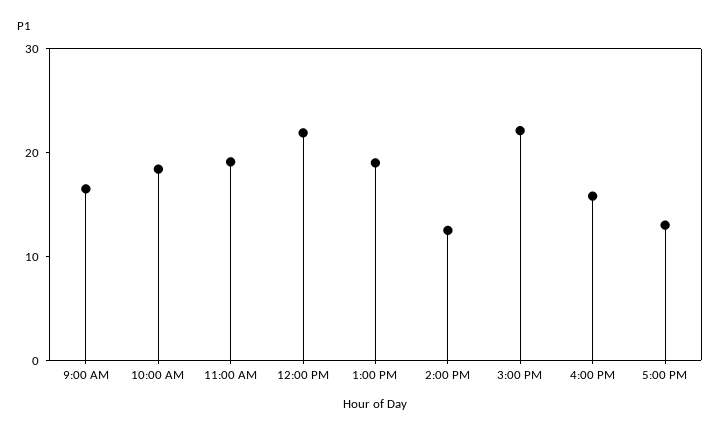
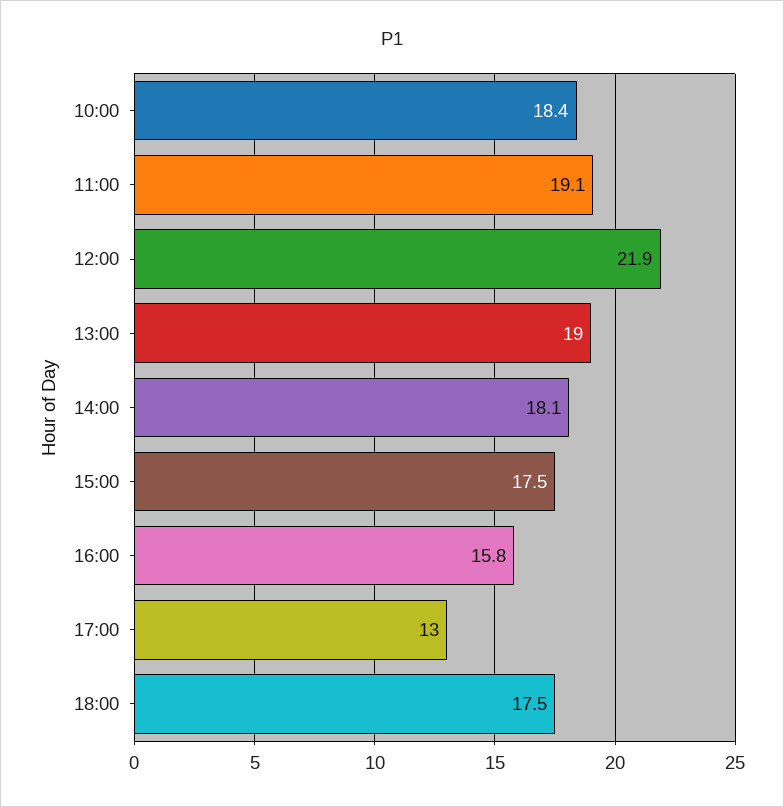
9:00 AM: 16 -> none
2:00 PM: 12 -> 18.1
3:00 PM: 22 -> 17.5
18:00: none -> 17.5

